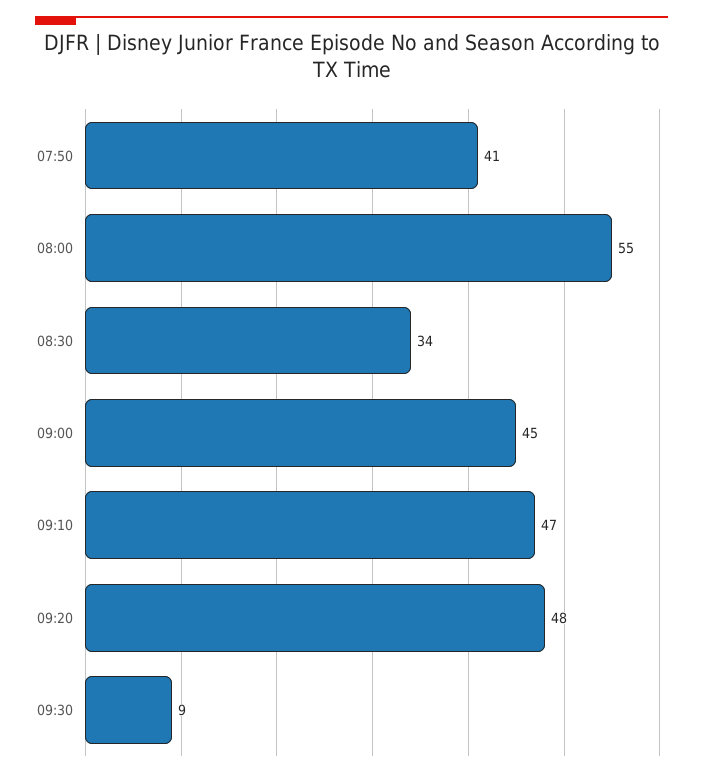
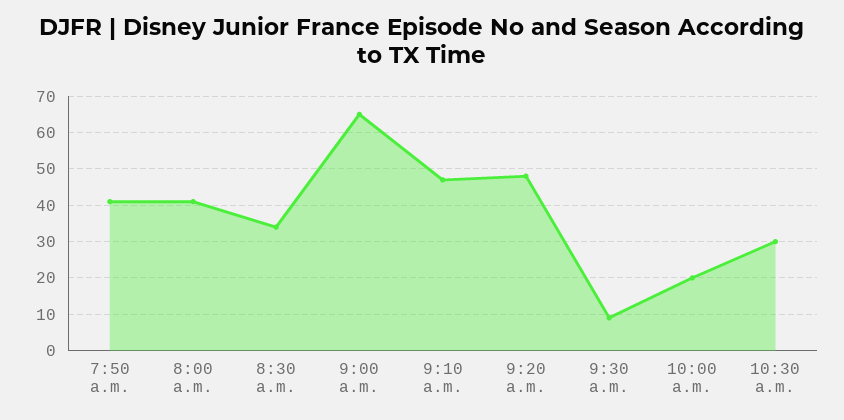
08:00: 55 -> 40
09:00: 45 -> 65
10:00 a.m.: none -> 20
10:30 a.m.: none -> 30

